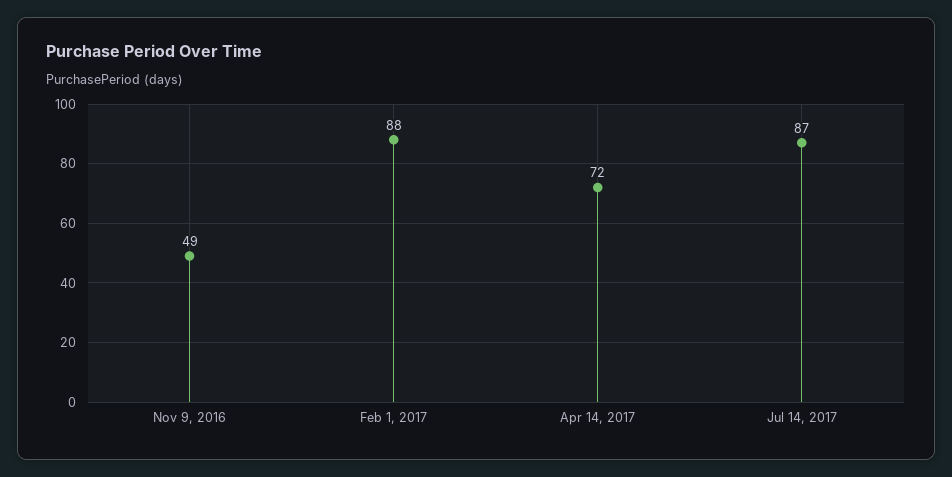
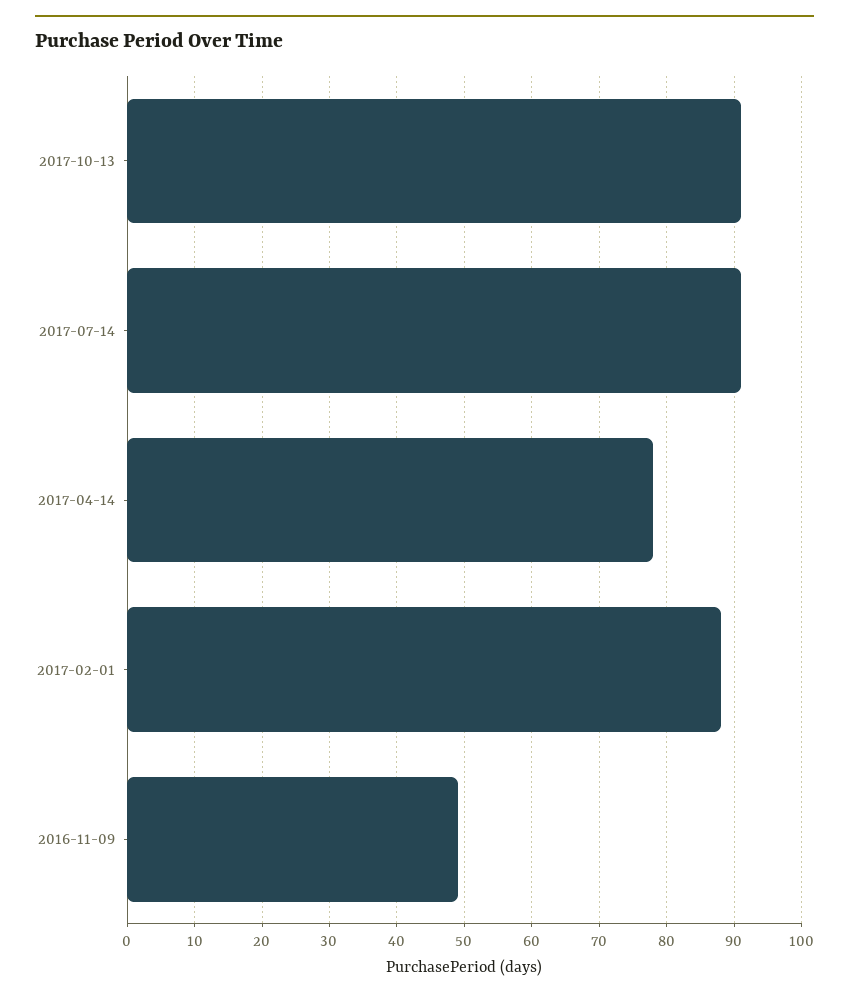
Apr 14, 2017: 72 -> 78
Jul 14, 2017: 87 -> 91
2017-10-13: none -> 91

